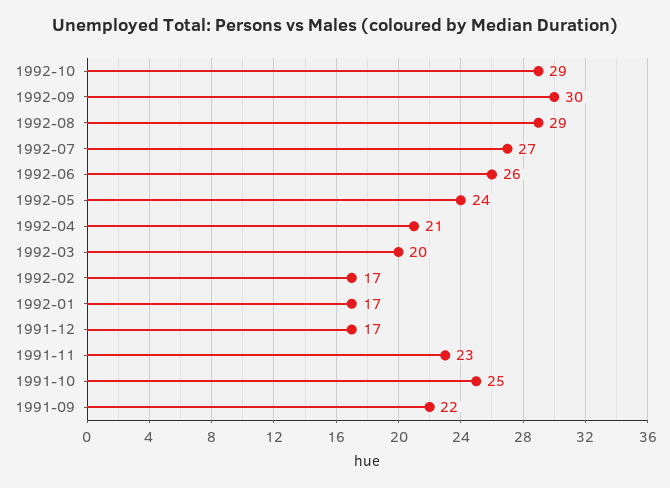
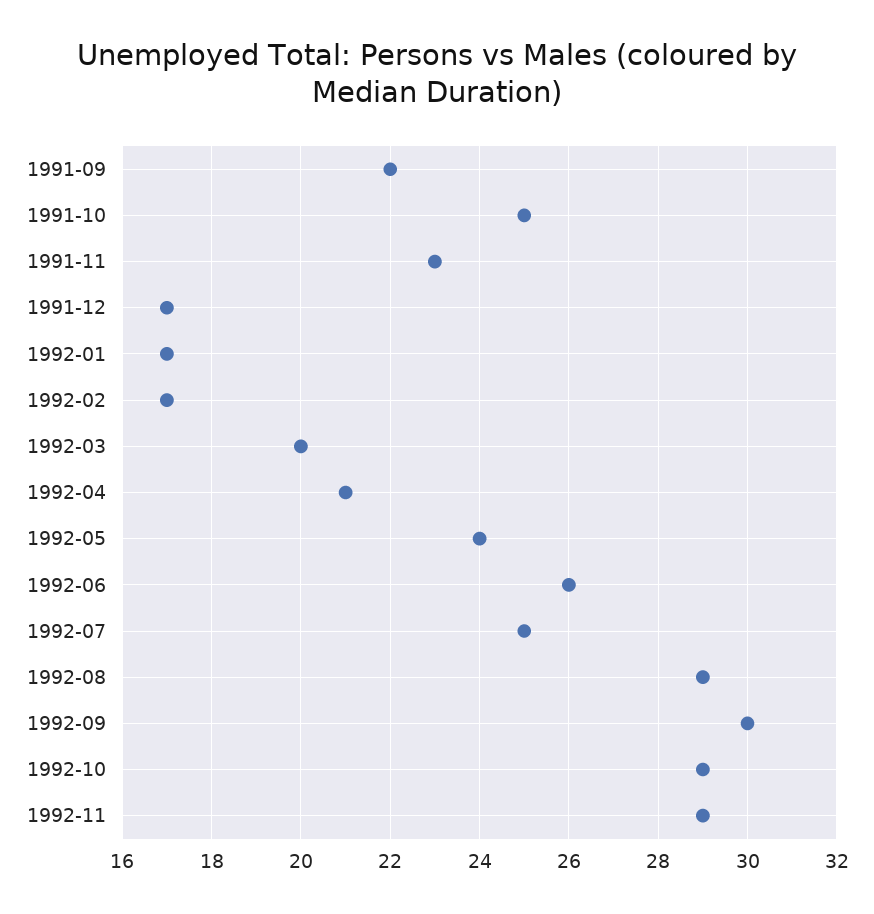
1992-07: 27 -> 25
1992-11: none -> 29

